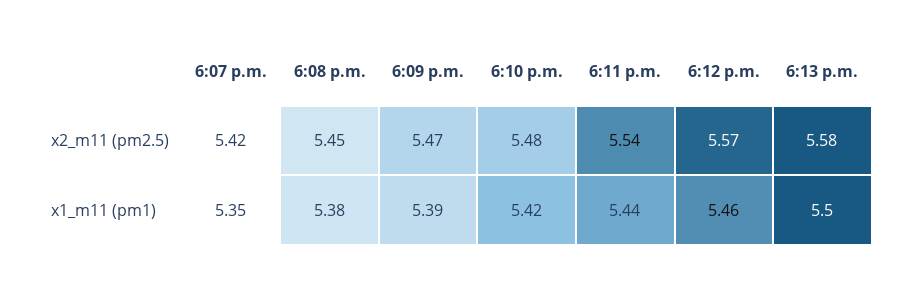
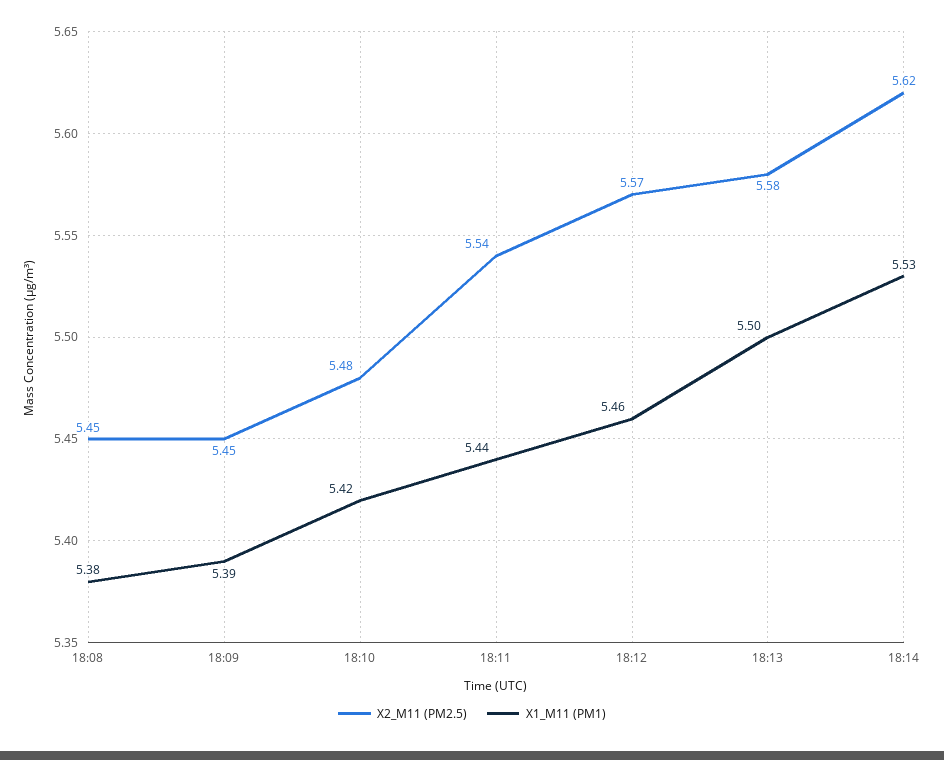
x2_m11 (pm2.5), 6:07 p.m.: 5.42 -> none
x2_m11 (pm2.5), 6:09 p.m.: 5.47 -> 5.45
x1_m11 (pm1), 6:07 p.m.: 5.35 -> none
x2_m11 (pm2.5), 18:14: none -> 5.62
x1_m11 (pm1), 18:14: none -> 5.53

